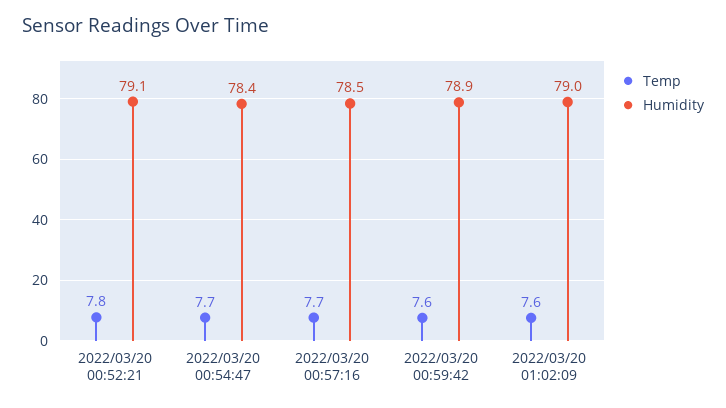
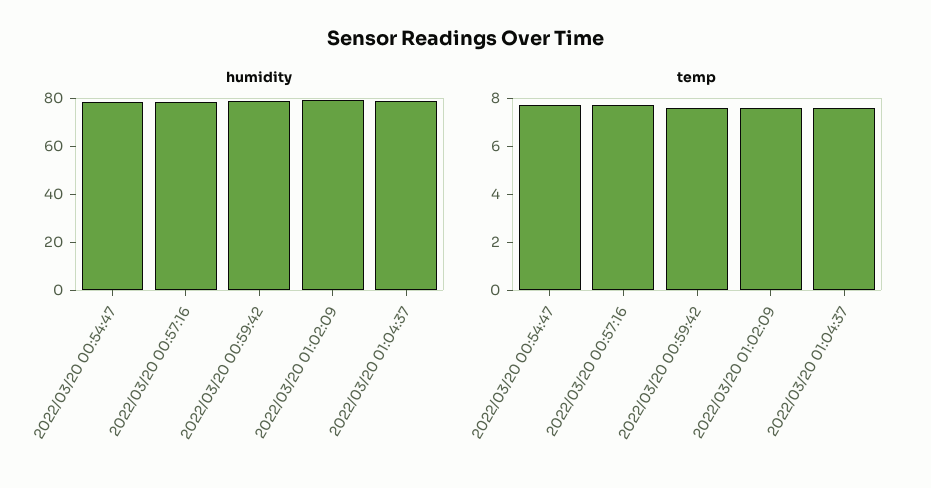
Temp, 2022/03/20 00:52:21: 7.8 -> none
Humidity, 2022/03/20 00:52:21: 79.1 -> none
Humidity, 2022/03/20 01:04:37: none -> 80
Temp, 2022/03/20 01:04:37: none -> 7.5

